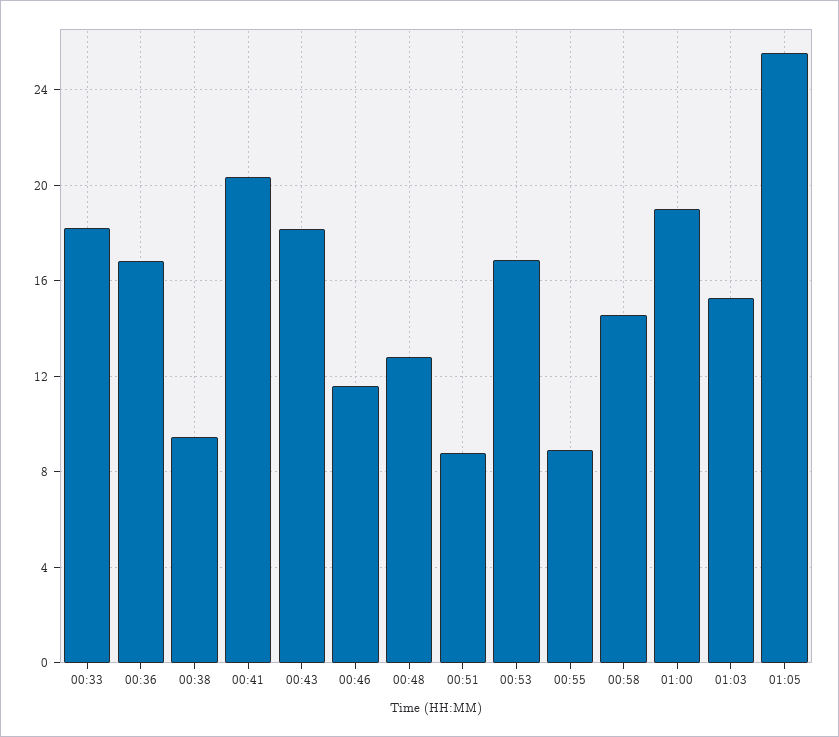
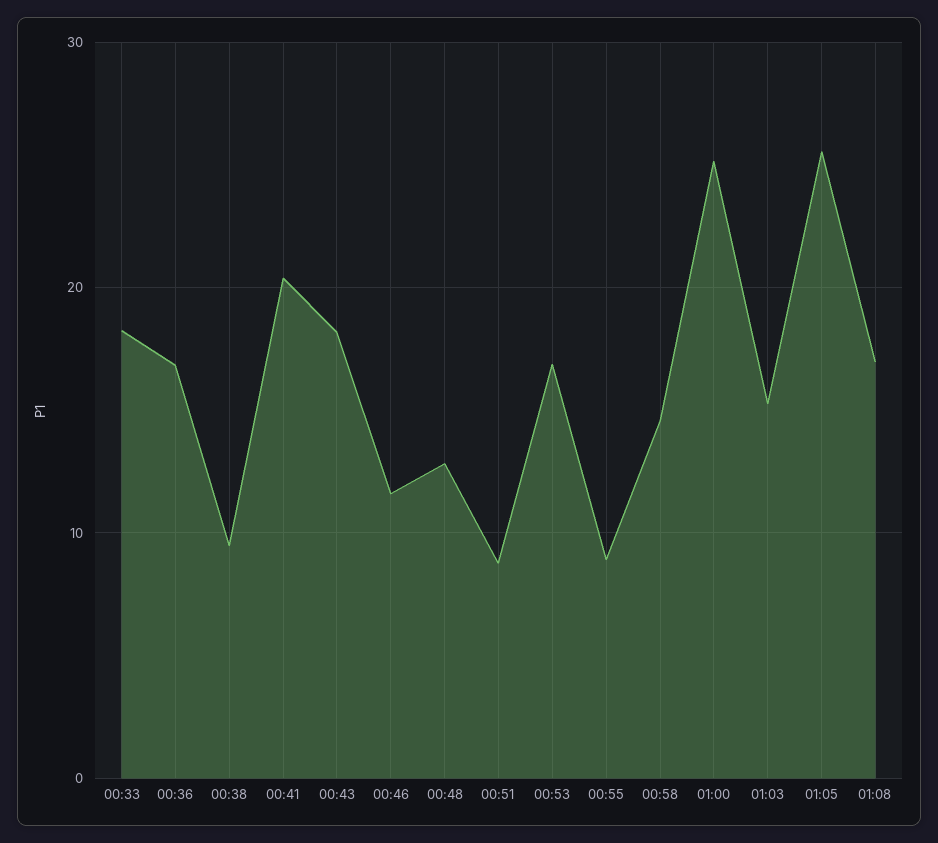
01:00: 19 -> 25
01:08: none -> 17

